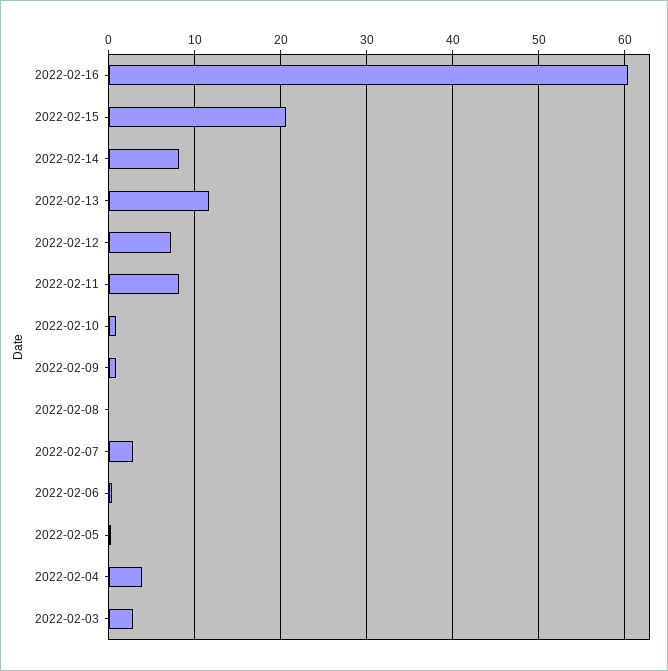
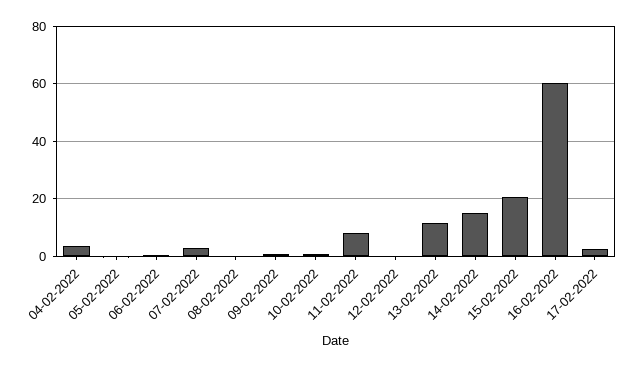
2022-02-14: 8 -> 15
2022-02-12: 7 -> 0
2022-02-03: 3 -> none
17-02-2022: none -> 2.5

